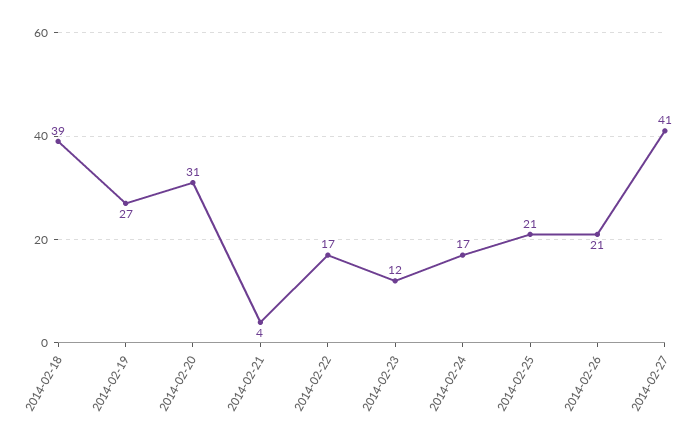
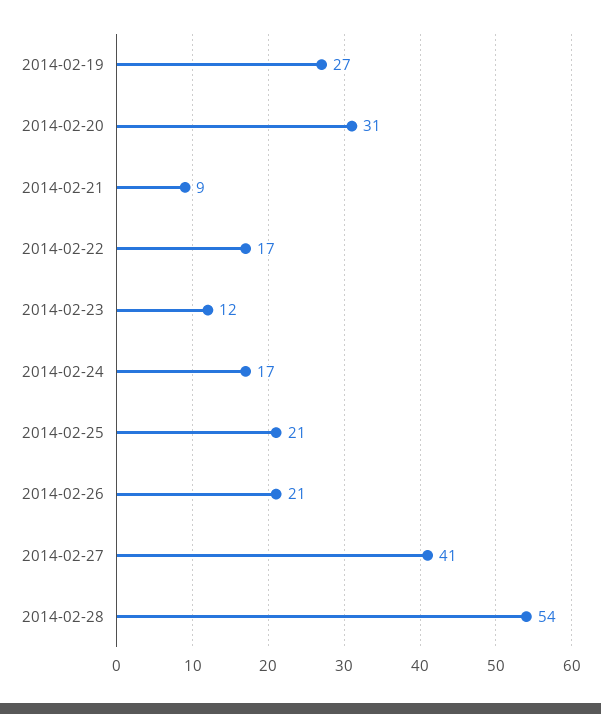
2014-02-18: 39 -> none
2014-02-21: 4 -> 9
2014-02-28: none -> 54

